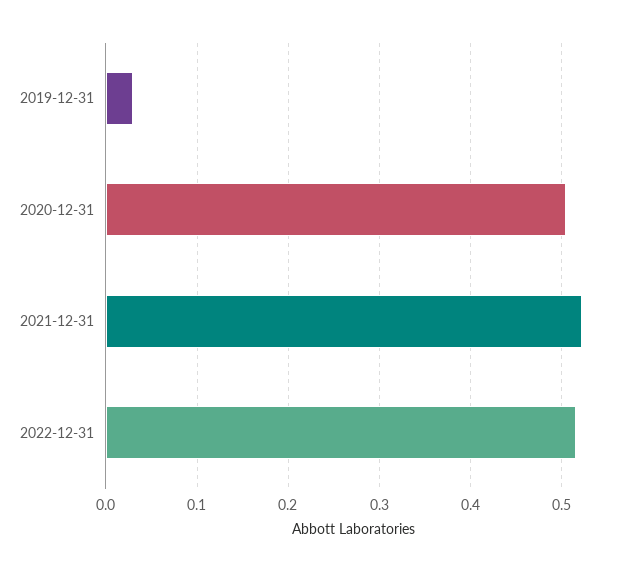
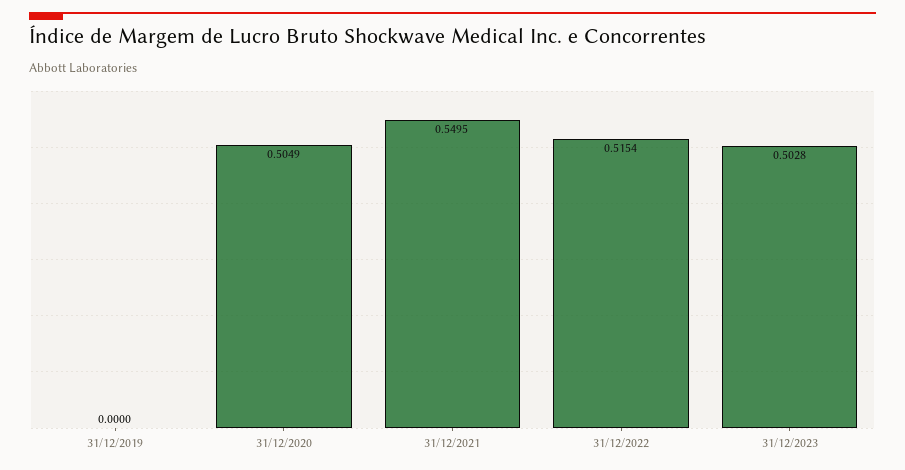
2019-12-31: 0.03 -> 0
2021-12-31: 0.52 -> 0.5495
31/12/2023: none -> 0.5028

